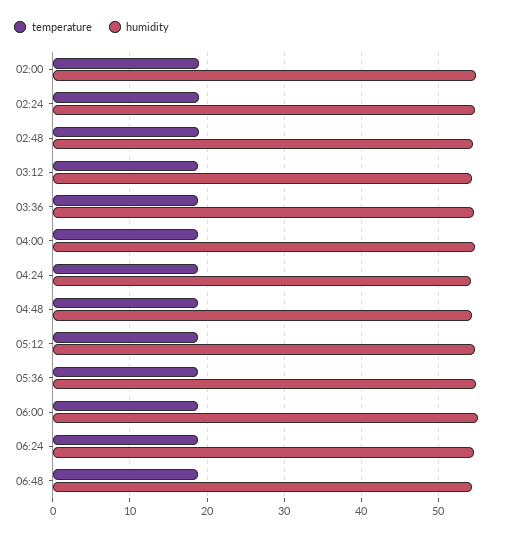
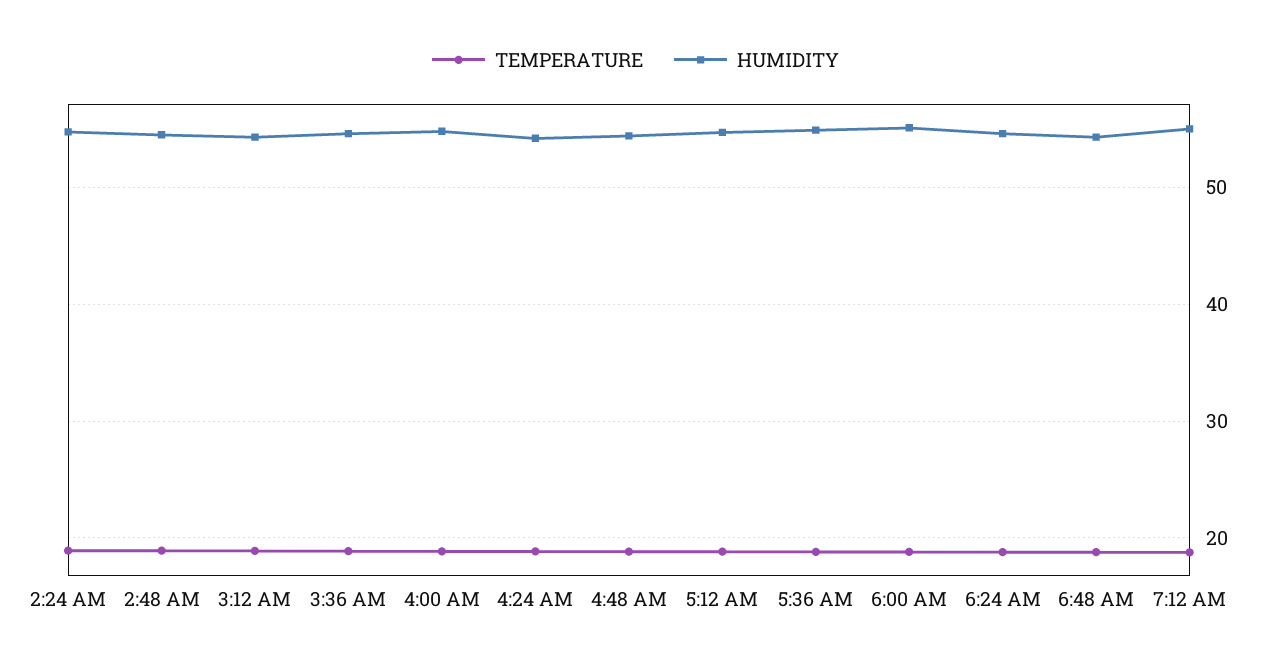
temperature, 02:00: 19 -> none
humidity, 02:00: 55 -> none
temperature, 7:12 AM: none -> 19
humidity, 7:12 AM: none -> 55

